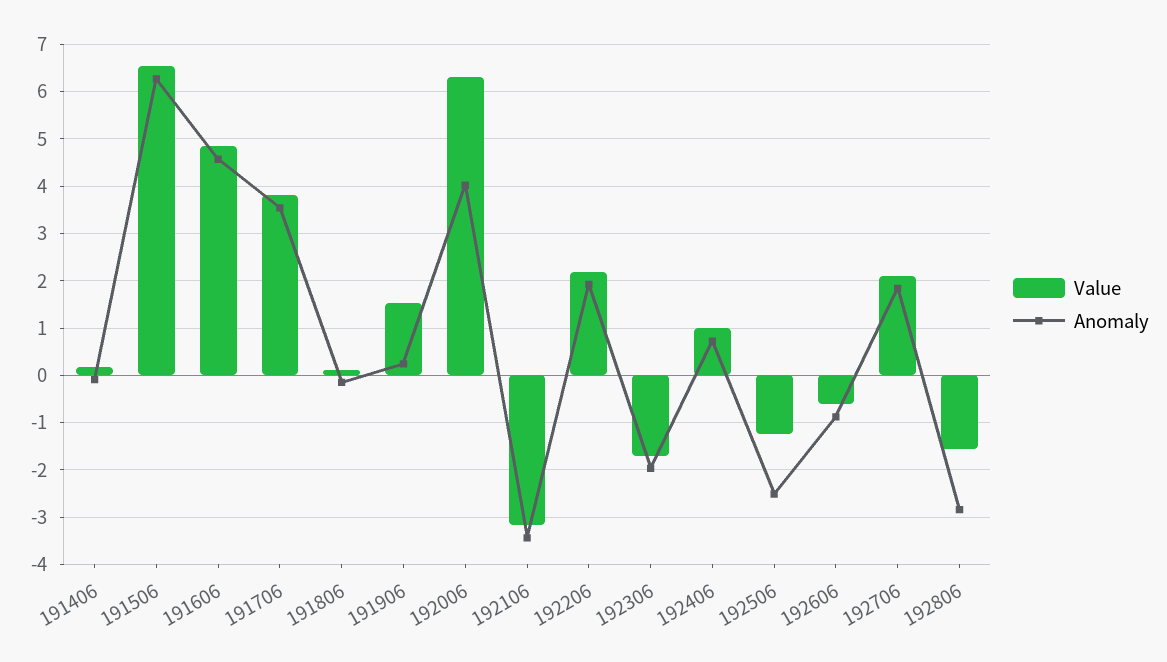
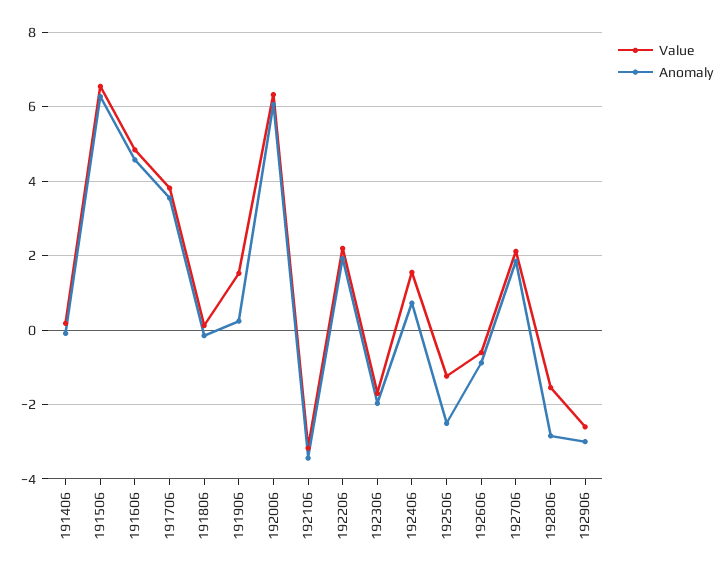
Anomaly, 192006: 4 -> 6
Value, 192406: 1 -> 1.6
Value, 192906: none -> -2.6
Anomaly, 192906: none -> -3

